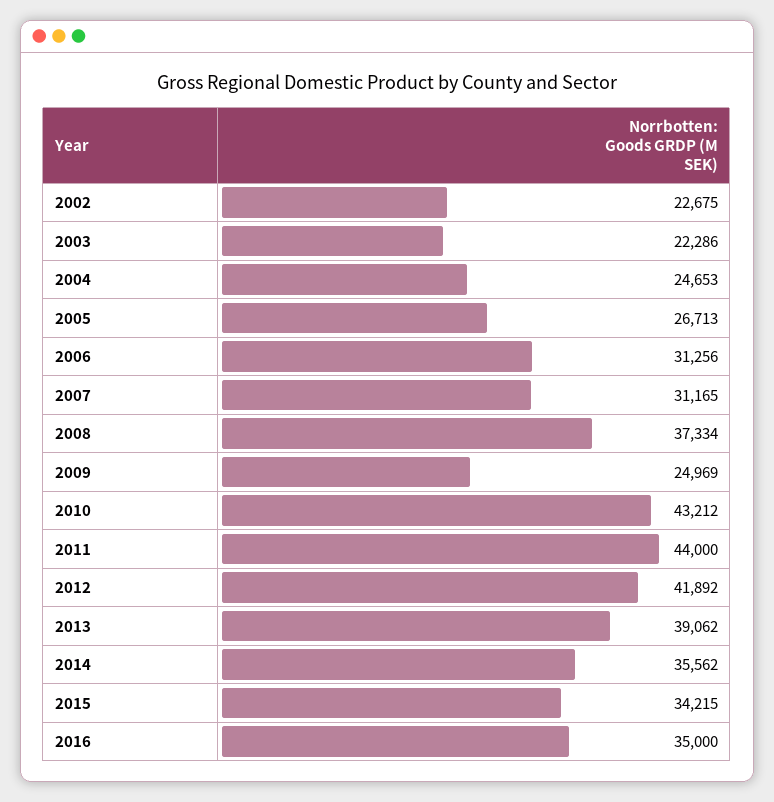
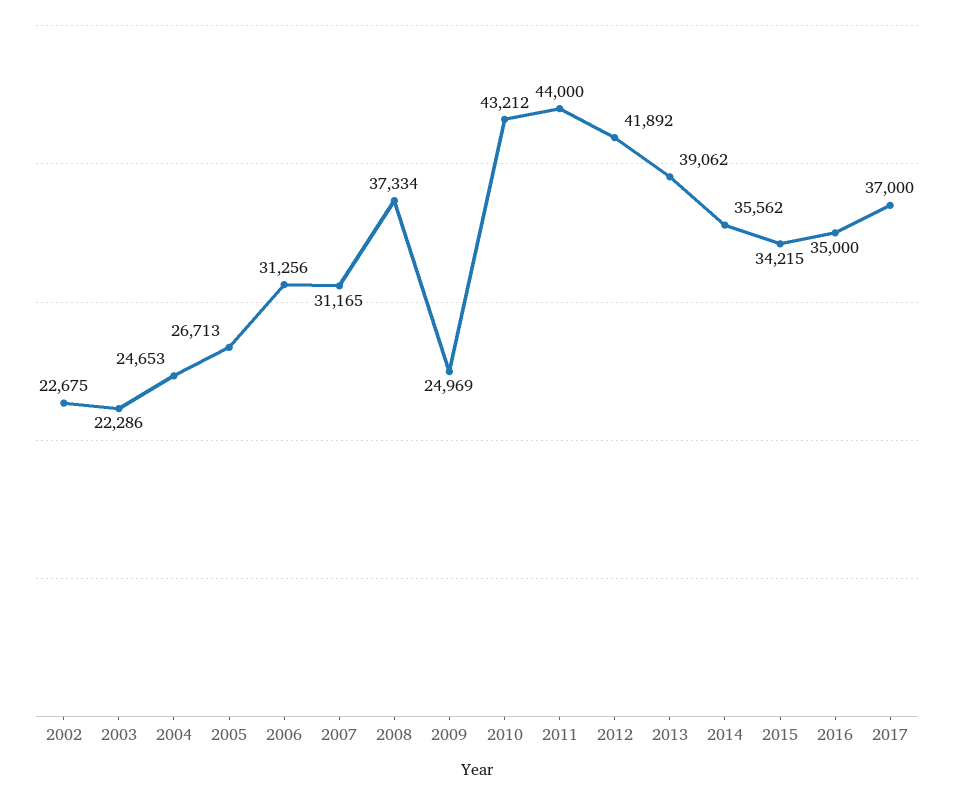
2017: none -> 37000

